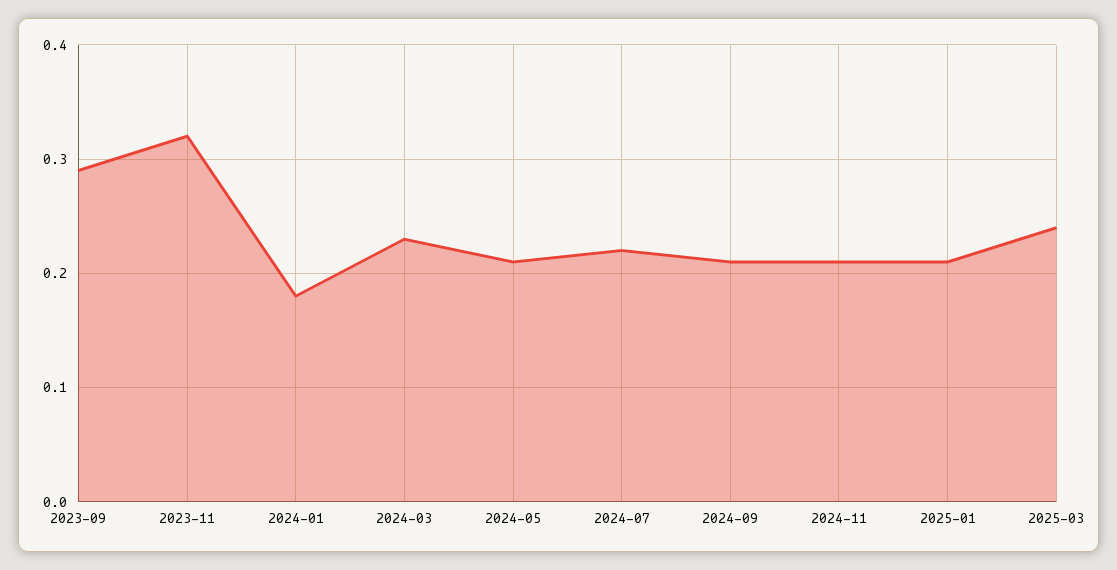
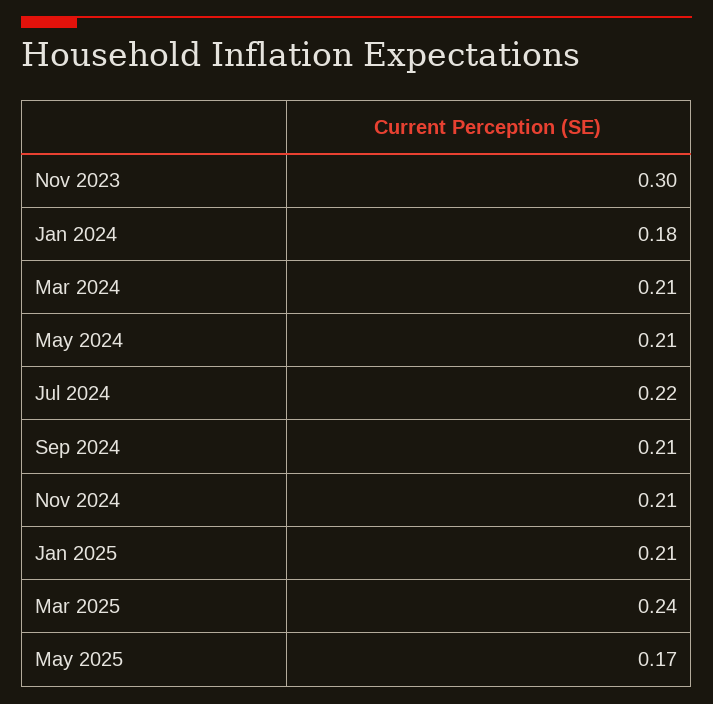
2023-09: 0.29 -> none
2023-11: 0.32 -> 0.3
2024-03: 0.23 -> 0.21
May 2025: none -> 0.17

